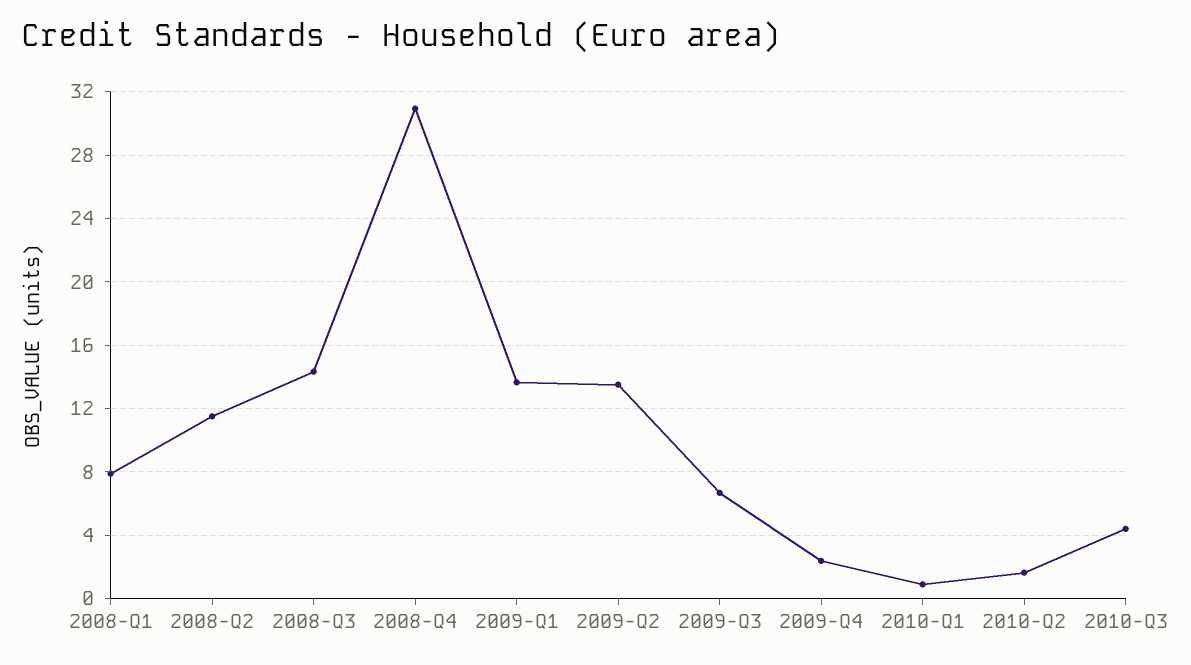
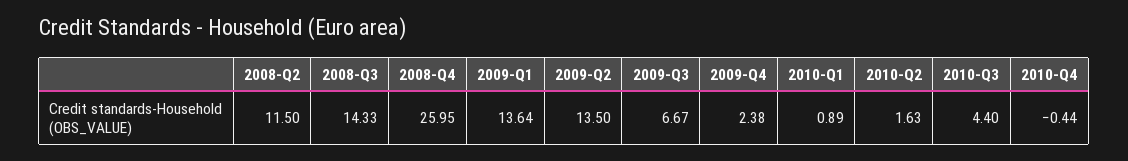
2008-Q1: 8 -> none
2008-Q4: 31 -> 25.95
2010-Q4: none -> -0.44

